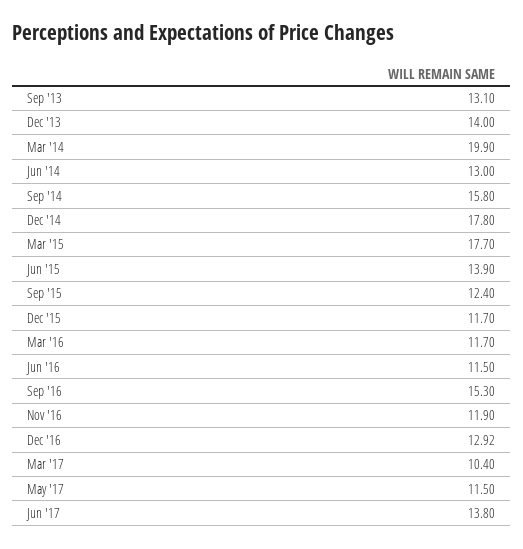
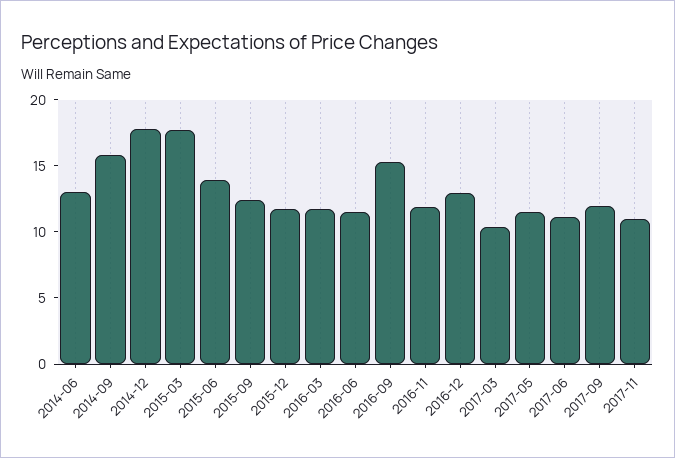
Sep '13: 13.1 -> none
Dec '13: 14 -> none
Mar '14: 19.9 -> none
Jun '17: 13.8 -> 11
2017-09: none -> 12
2017-11: none -> 11

